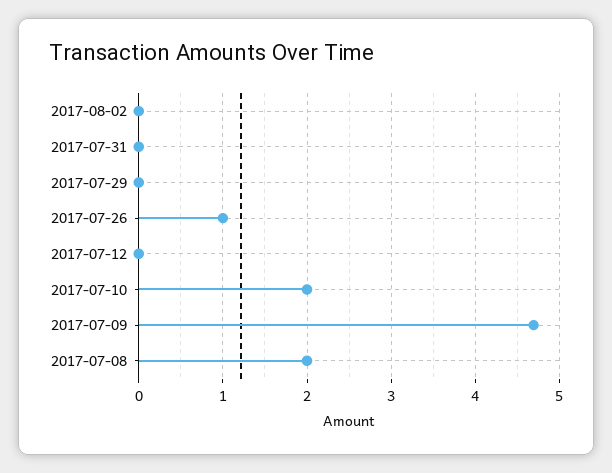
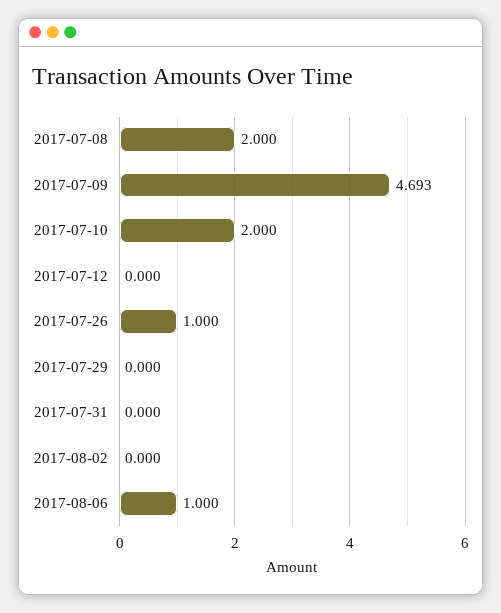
2017-08-06: none -> 1

